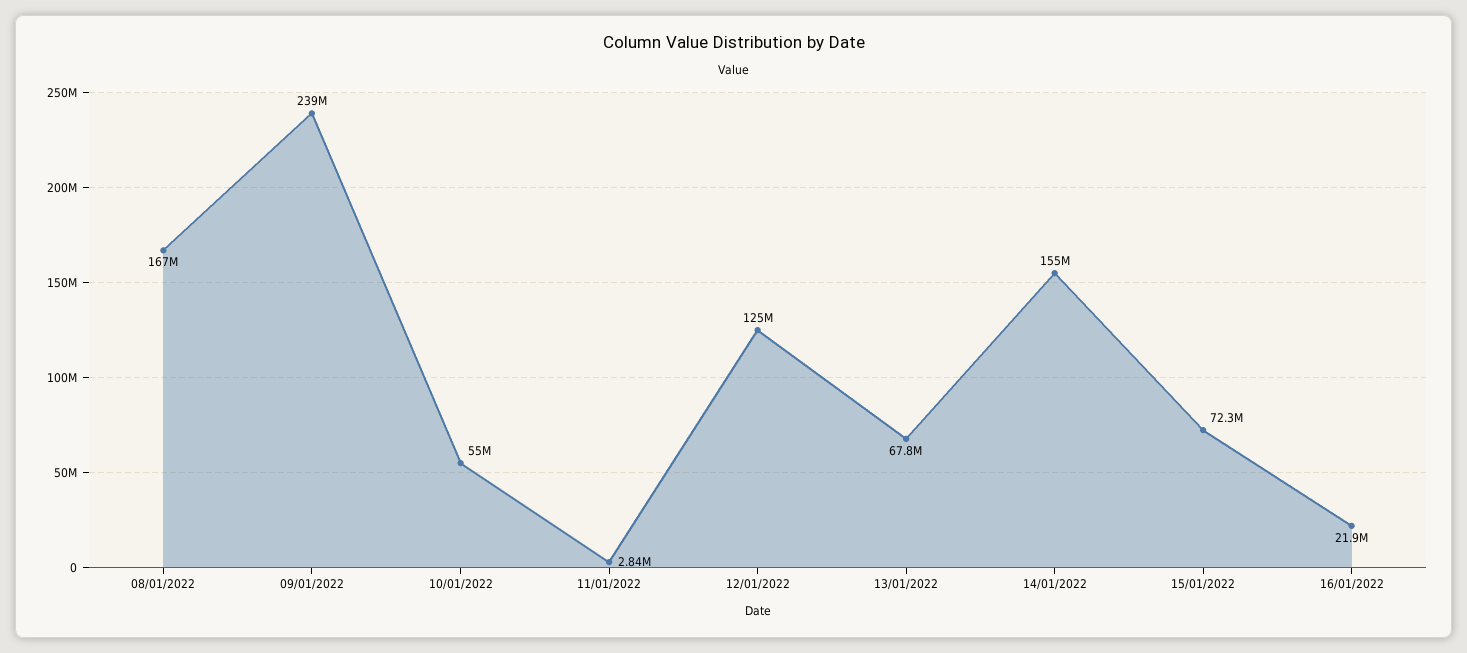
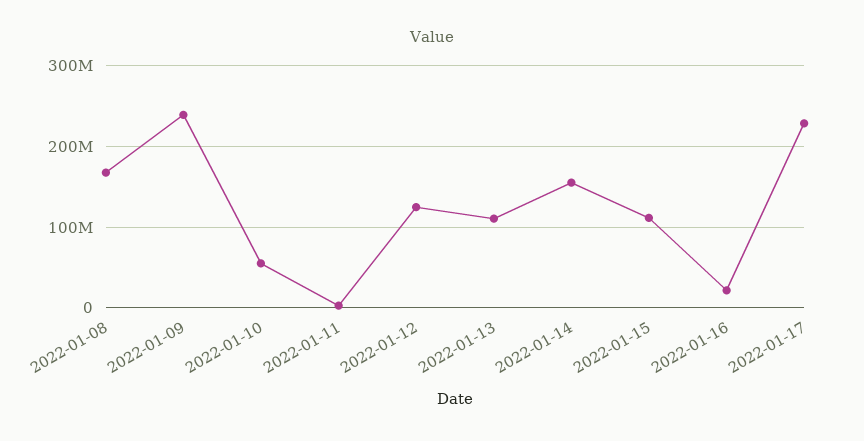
13/01/2022: 67800000 -> 110000000
15/01/2022: 72300000 -> 110000000
2022-01-17: none -> 230000000

